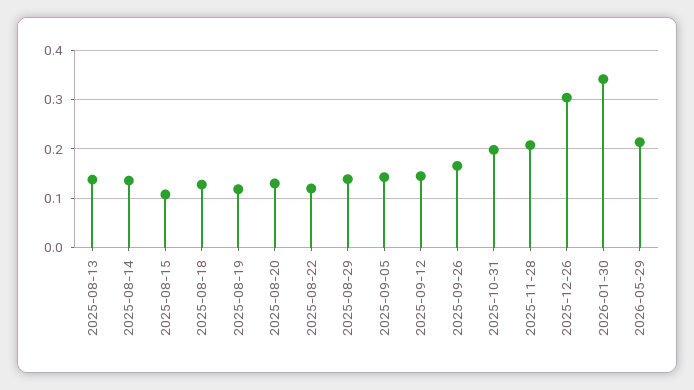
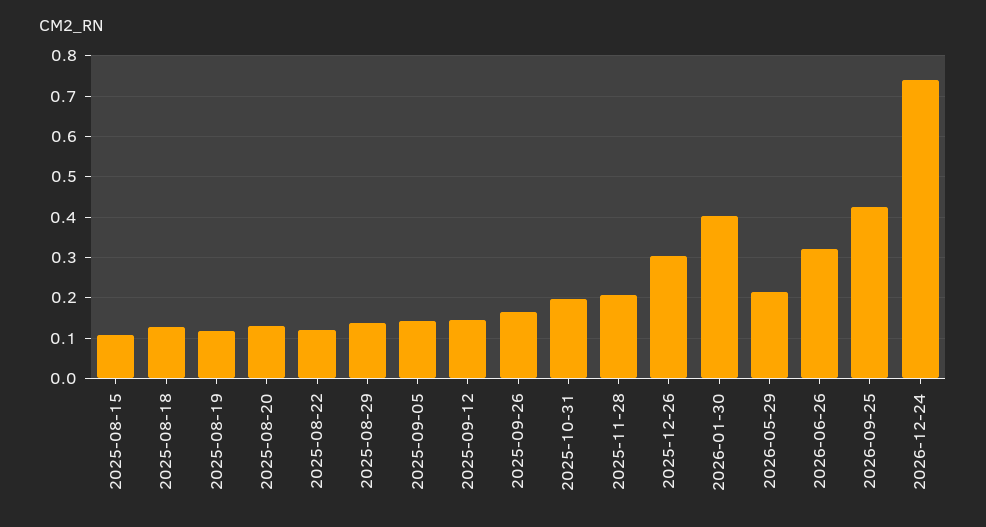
2025-08-13: 0.14 -> none
2025-08-14: 0.14 -> none
2026-01-30: 0.34 -> 0.4
2026-06-26: none -> 0.32
2026-09-25: none -> 0.42
2026-12-24: none -> 0.74

